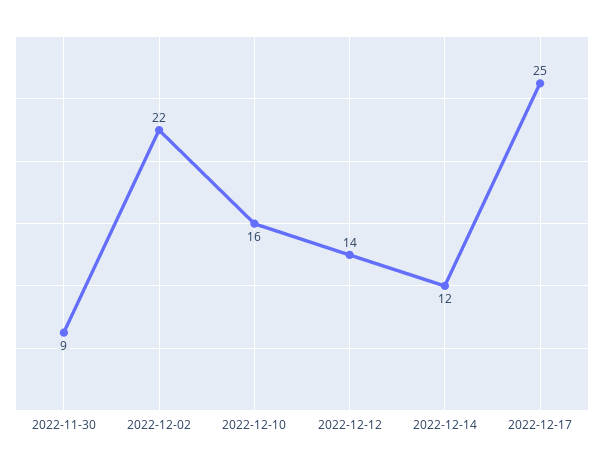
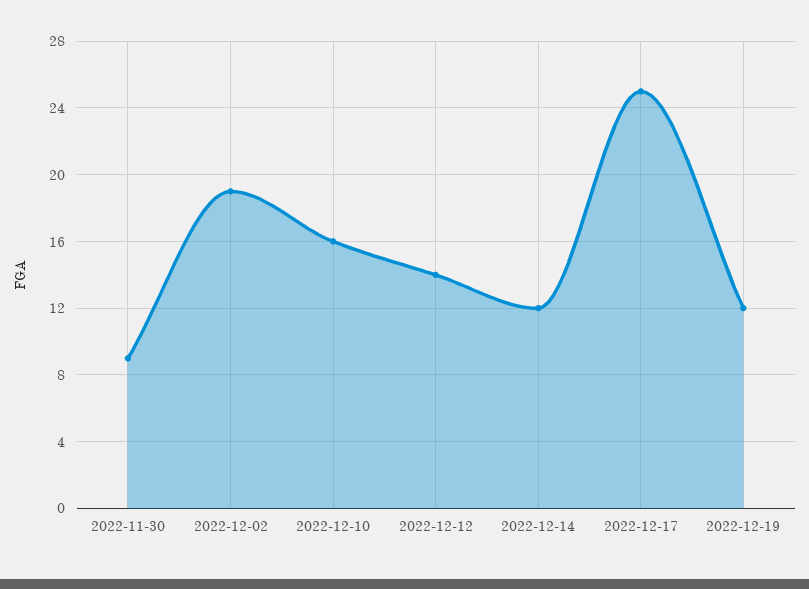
2022-12-02: 22 -> 19
2022-12-19: none -> 12

